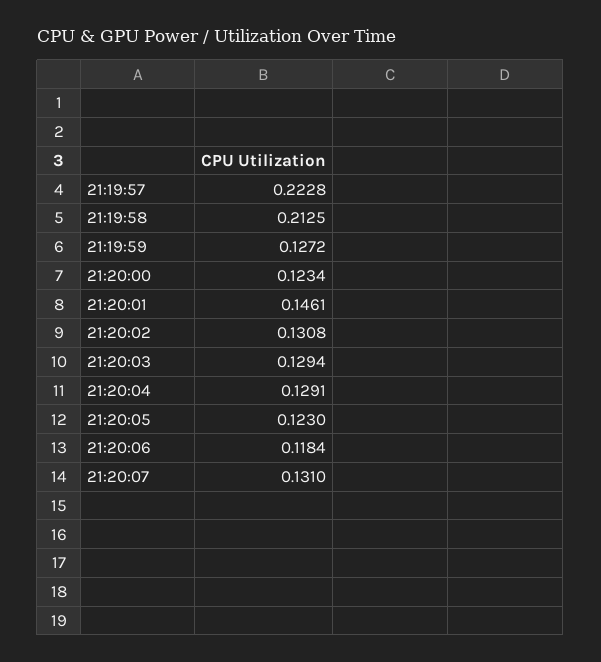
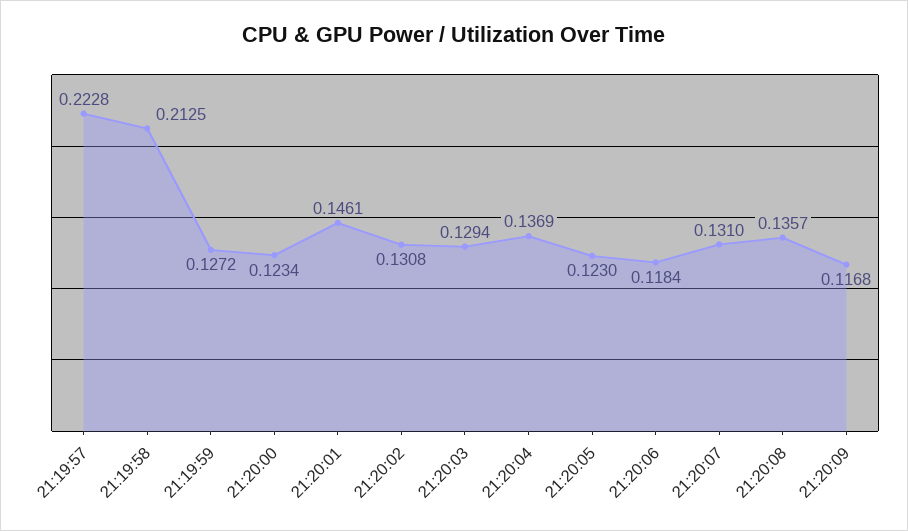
21:20:04: 0.1291 -> 0.1369
21:20:08: none -> 0.1357
21:20:09: none -> 0.1168

